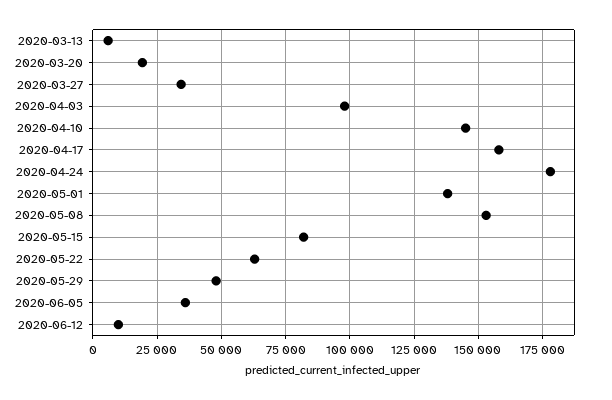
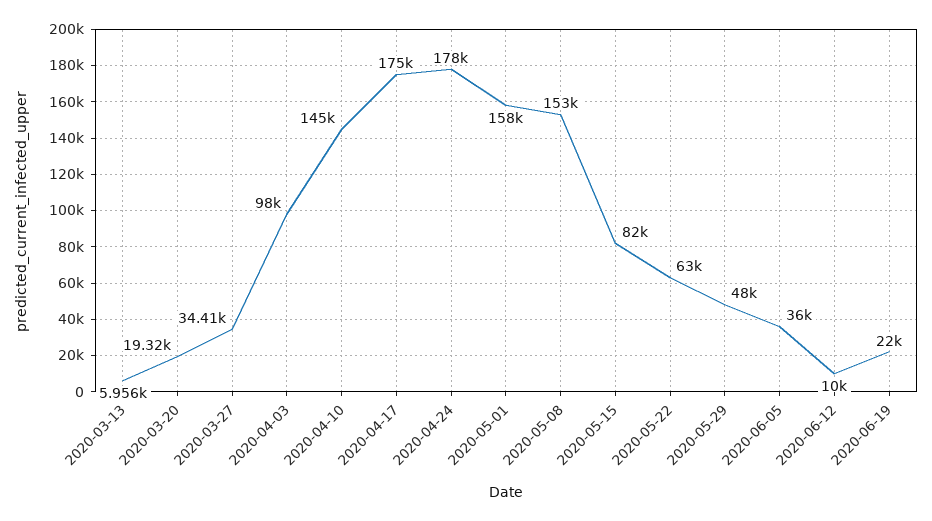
2020-04-17: 157500 -> 175000
2020-05-01: 137500 -> 158000
2020-06-19: none -> 22000

